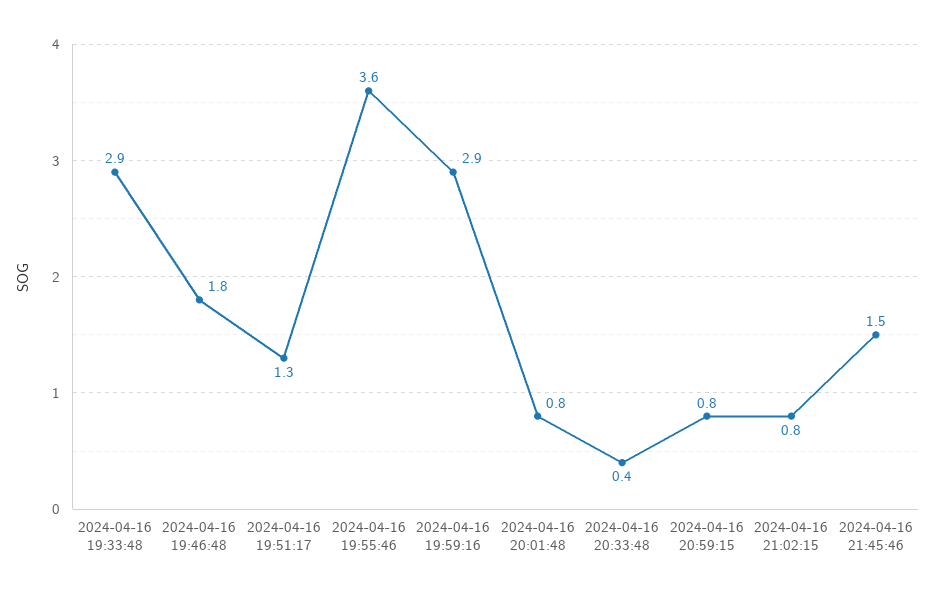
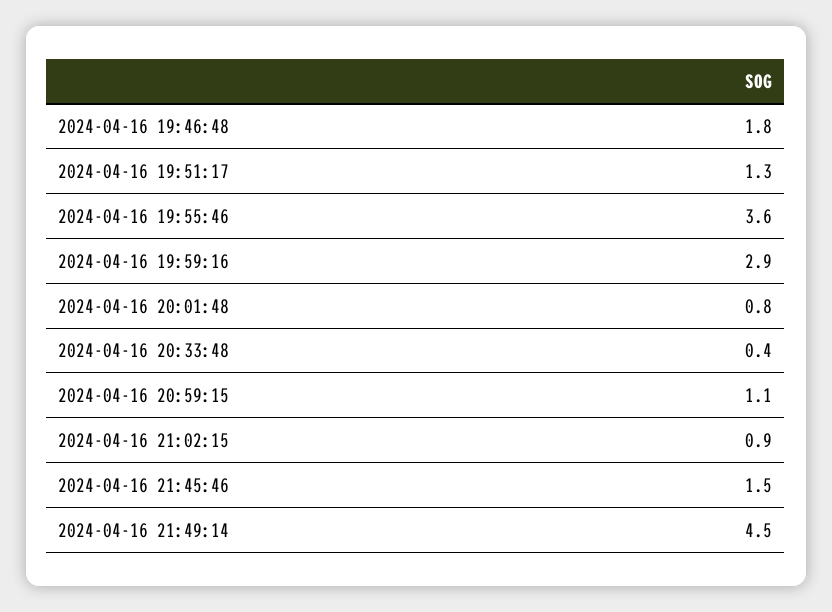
2024-04-16 19:33:48: 2.9 -> none
2024-04-16 20:59:15: 0.8 -> 1.1
2024-04-16 21:02:15: 0.8 -> 0.9
2024-04-16 21:49:14: none -> 4.5

